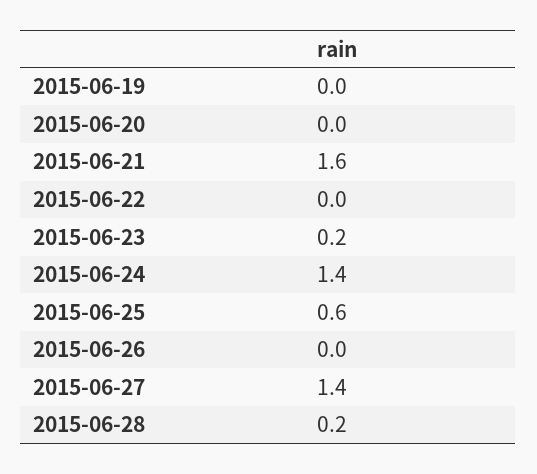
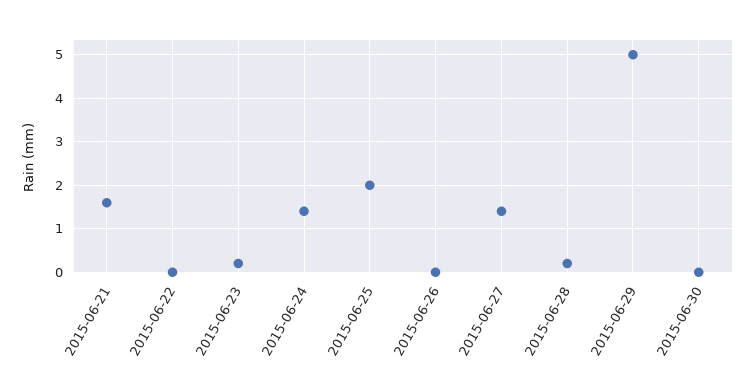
2015-06-19: 0 -> none
2015-06-20: 0 -> none
2015-06-25: 0.6 -> 2
2015-06-29: none -> 5
2015-06-30: none -> 0

